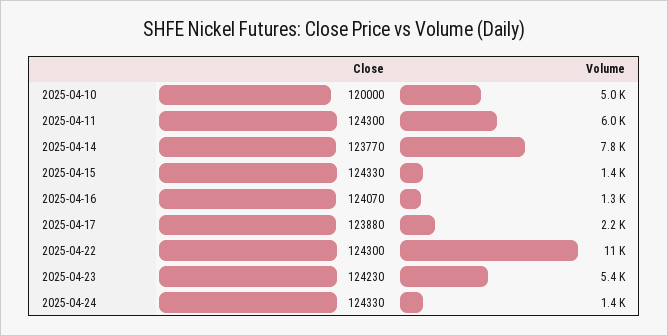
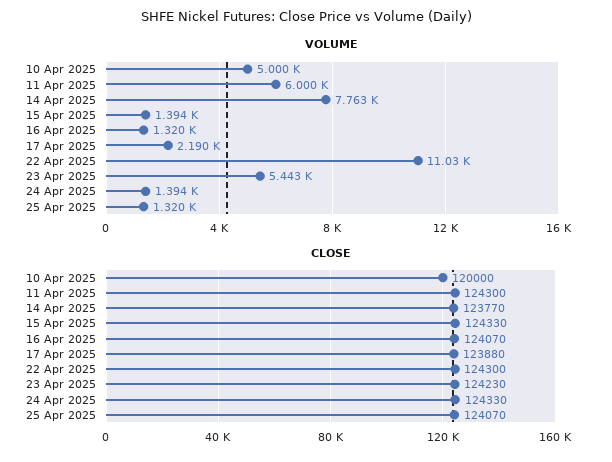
Volume, 25 Apr 2025: none -> 1320
Close, 25 Apr 2025: none -> 124070

